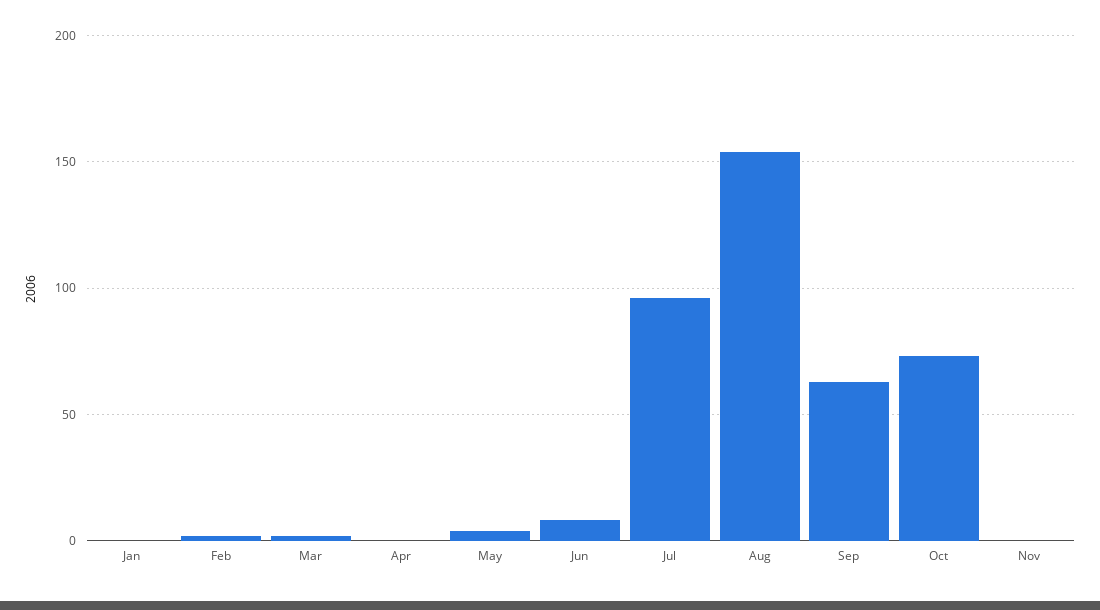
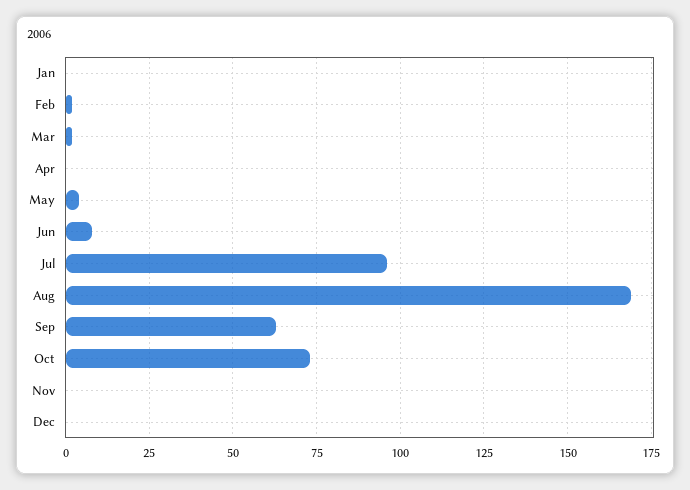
Aug: 155 -> 170
Dec: none -> 0

